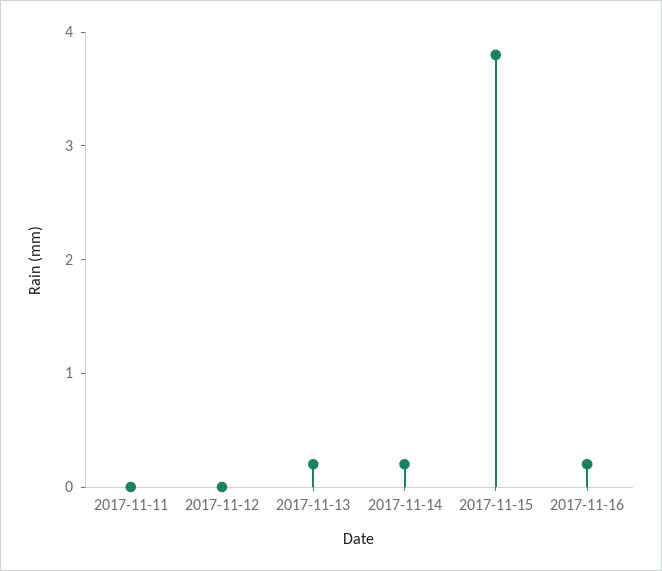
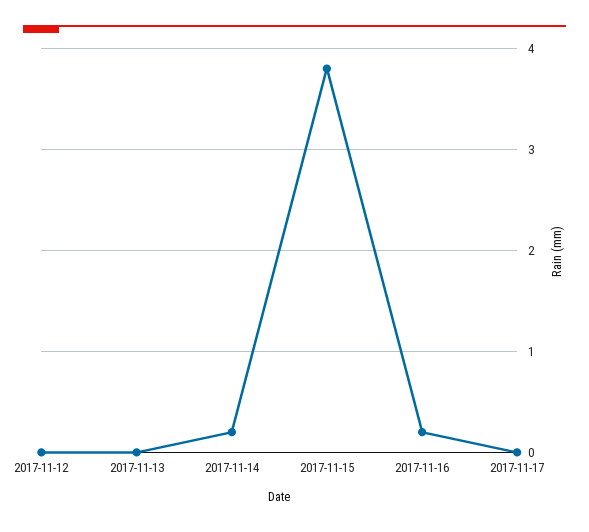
2017-11-11: 0 -> none
2017-11-13: 0.2 -> 0
2017-11-17: none -> 0

